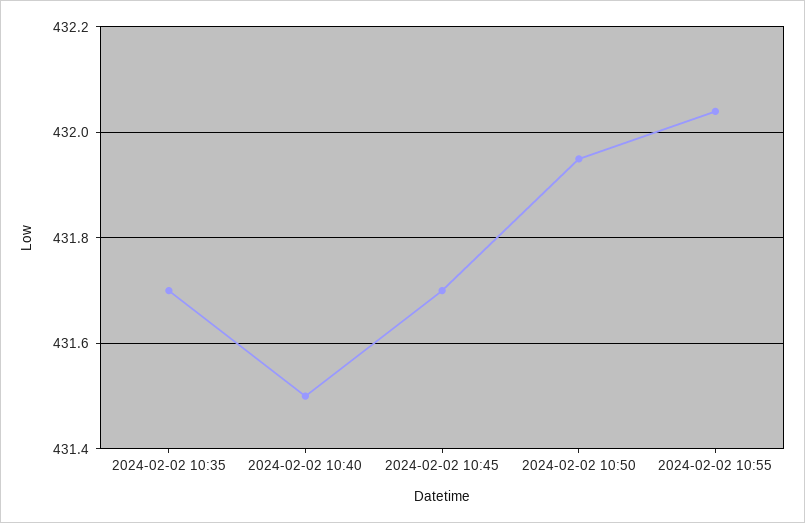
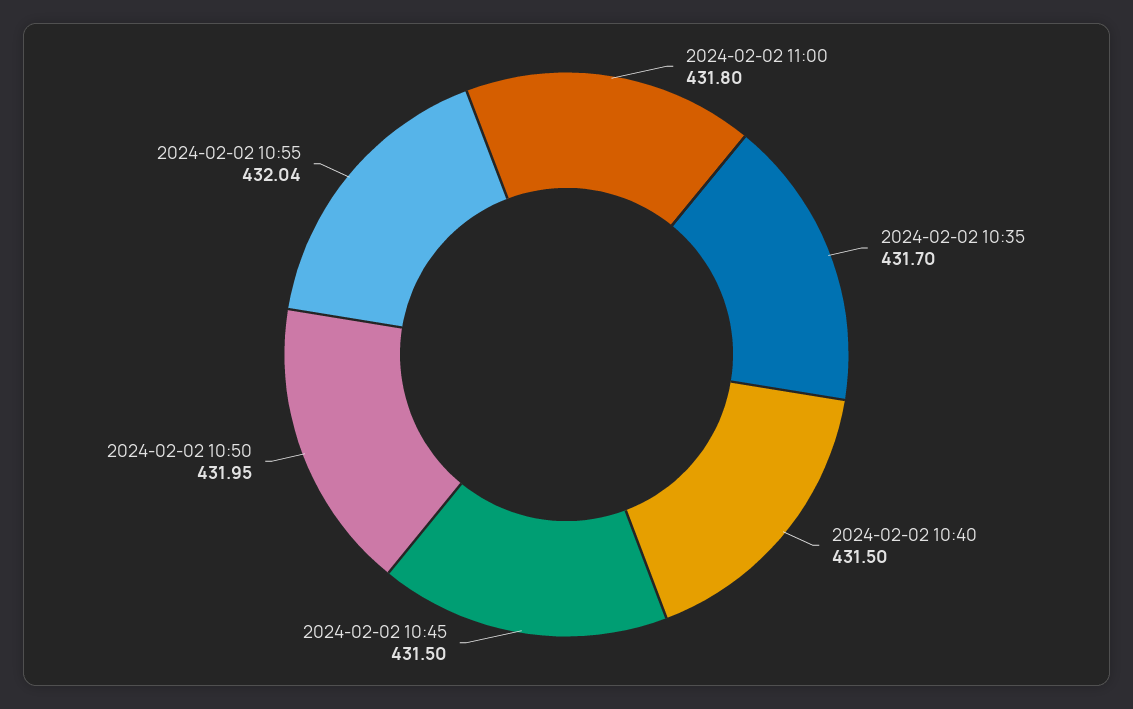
2024-02-02 10:45: 431.7 -> 431.5
2024-02-02 11:00: none -> 431.8

